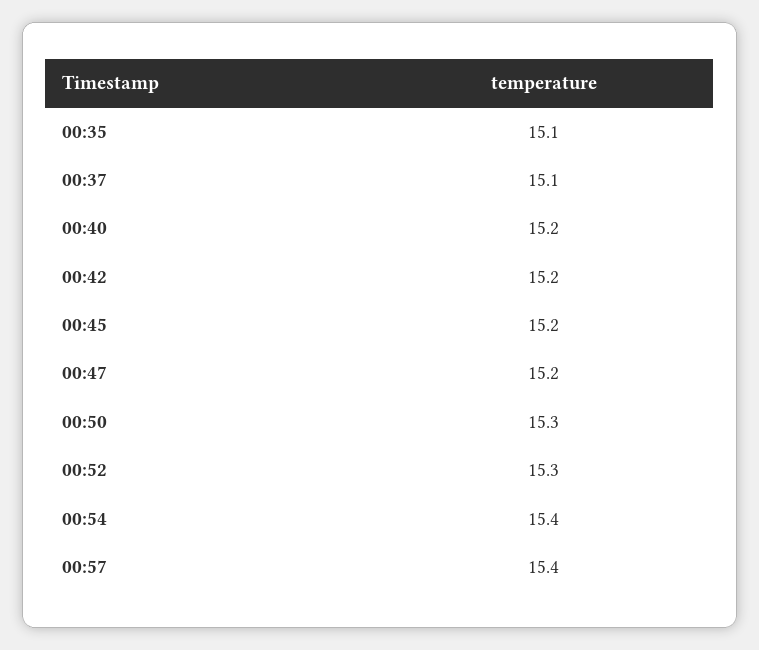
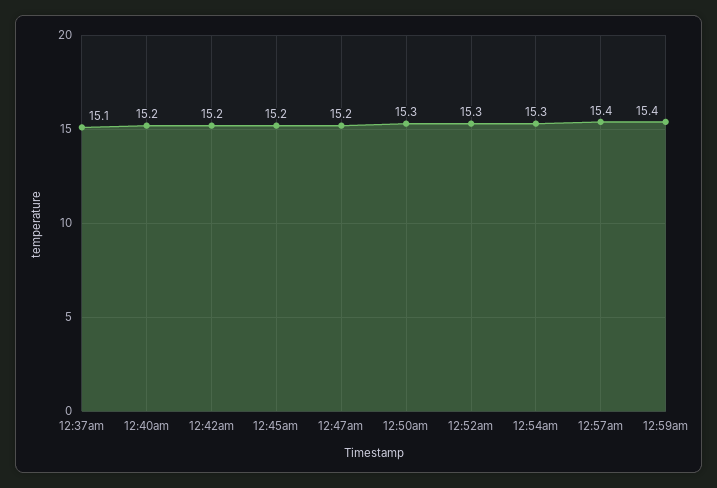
00:35: 15.1 -> none
00:54: 15.4 -> 15.3
12:59am: none -> 15.4

